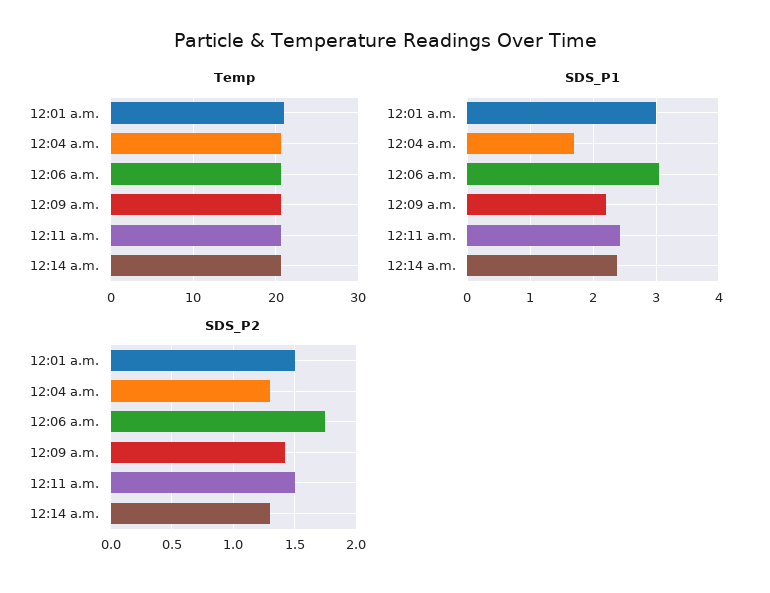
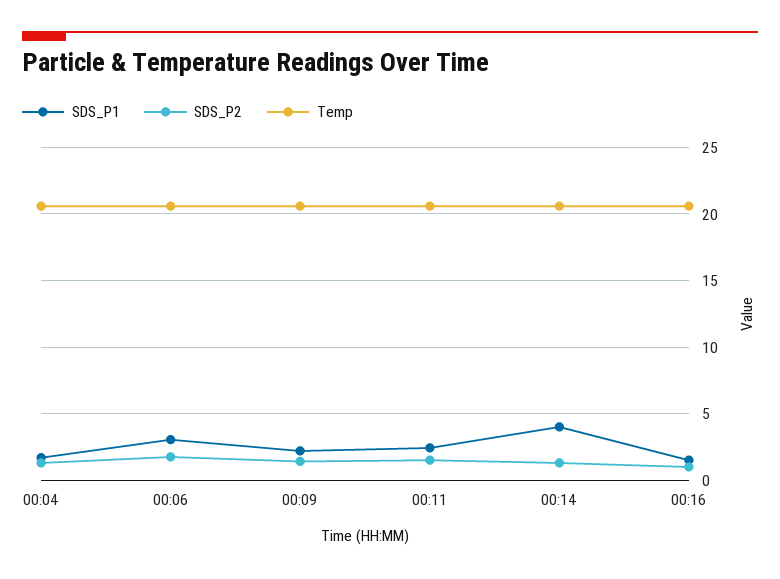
Temp, 12:01 a.m.: 21 -> none
SDS_P1, 12:01 a.m.: 3 -> none
SDS_P1, 12:14 a.m.: 2.4 -> 4
SDS_P2, 12:01 a.m.: 1.5 -> none
SDS_P1, 00:16: none -> 1.5
SDS_P2, 00:16: none -> 1
Temp, 00:16: none -> 20.5

